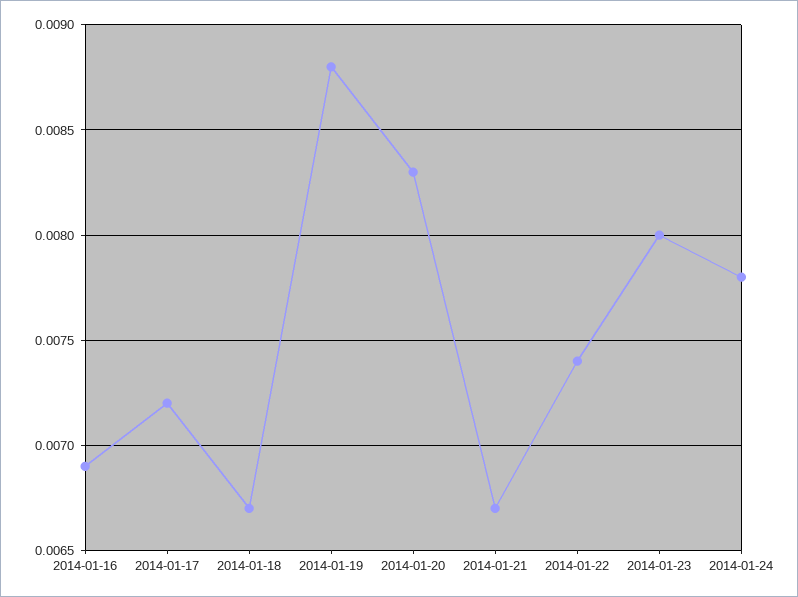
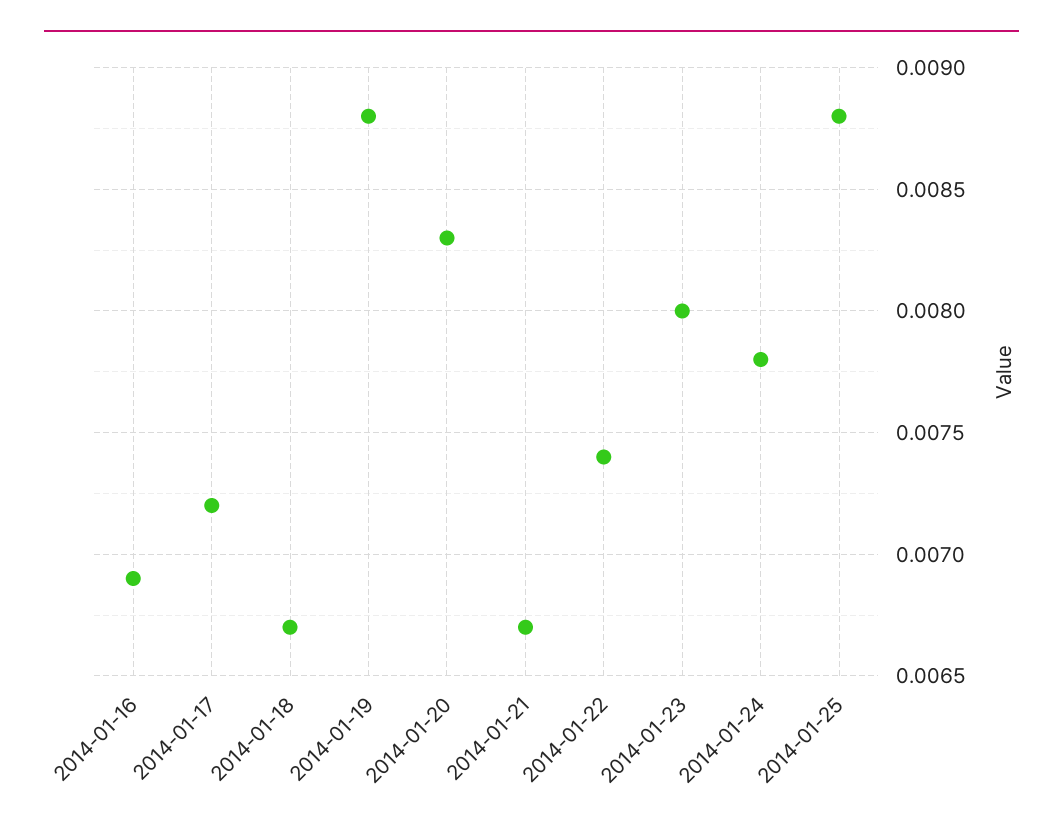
2014-01-25: none -> 0.0088

